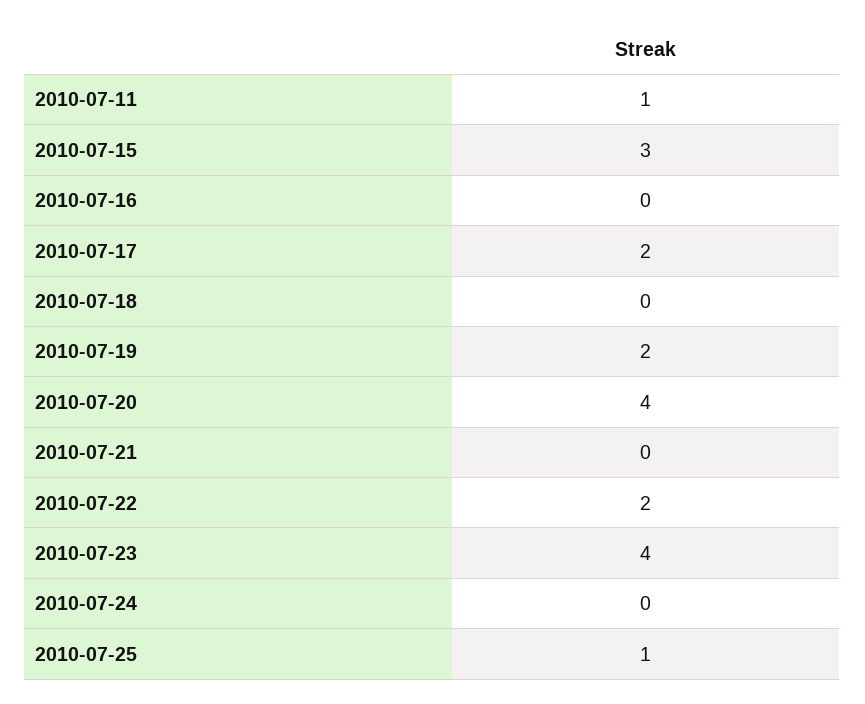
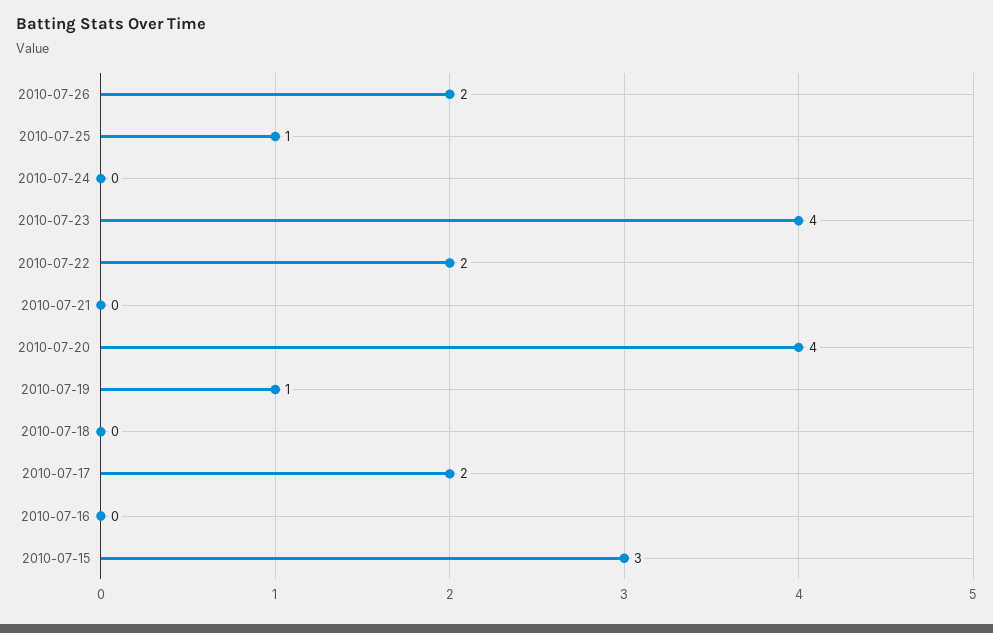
2010-07-11: 1 -> none
2010-07-19: 2 -> 1
2010-07-26: none -> 2

